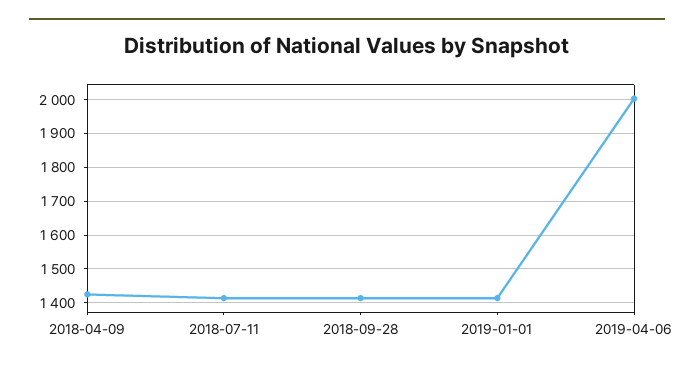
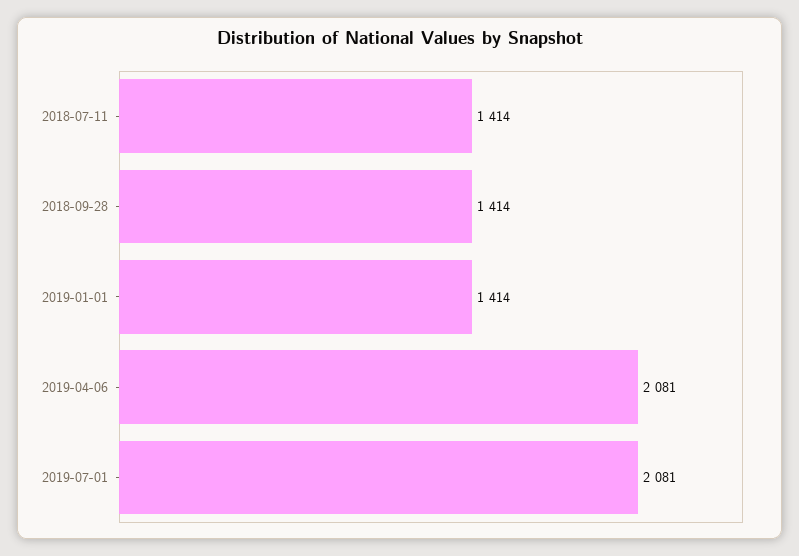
2018-04-09: 1420 -> none
2019-04-06: 2000 -> 2081
2019-07-01: none -> 2081

